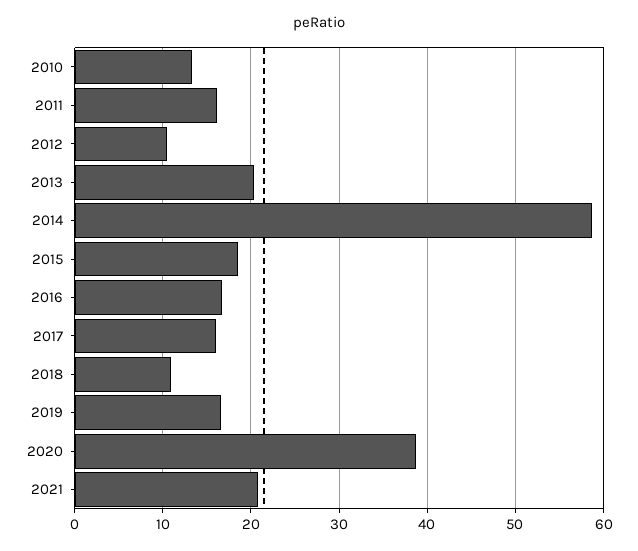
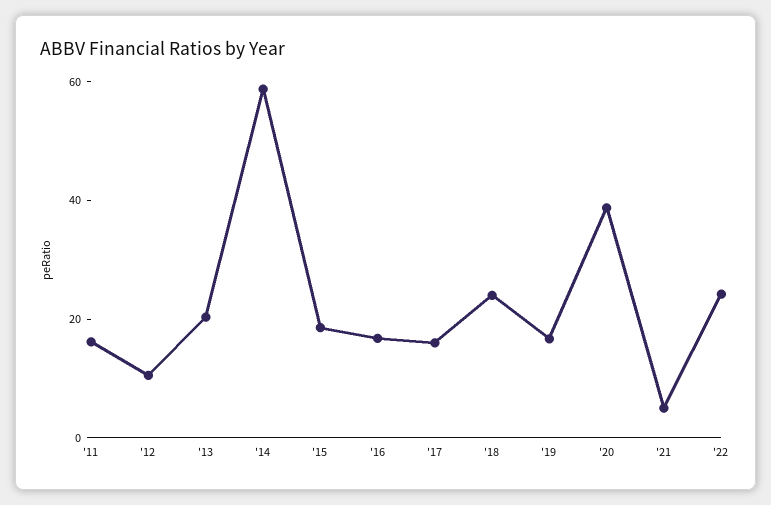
2010: 13 -> none
2018: 11 -> 25
2021: 21 -> 5
'22: none -> 25

